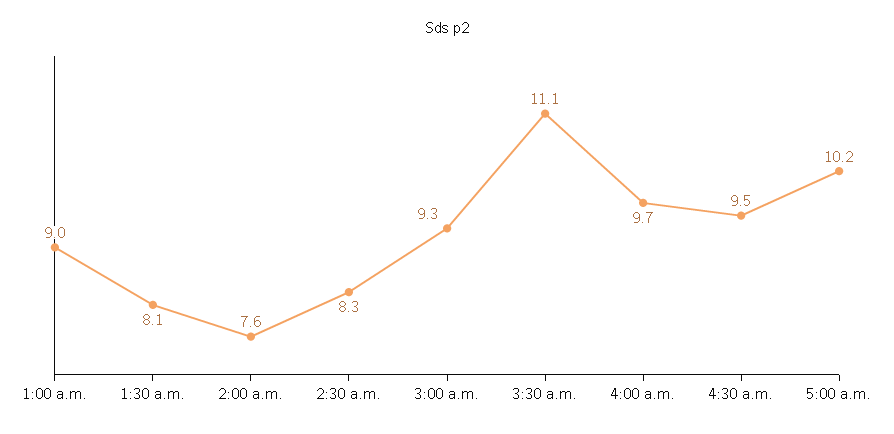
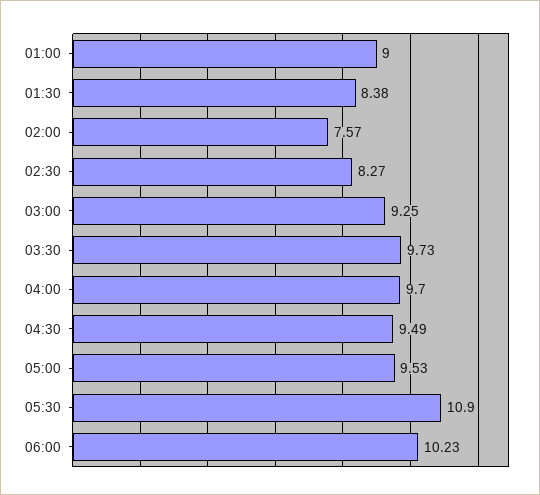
1:30 a.m.: 8.1 -> 8.38
3:30 a.m.: 11.1 -> 9.73
5:00 a.m.: 10.2 -> 9.53
05:30: none -> 10.9
06:00: none -> 10.23

